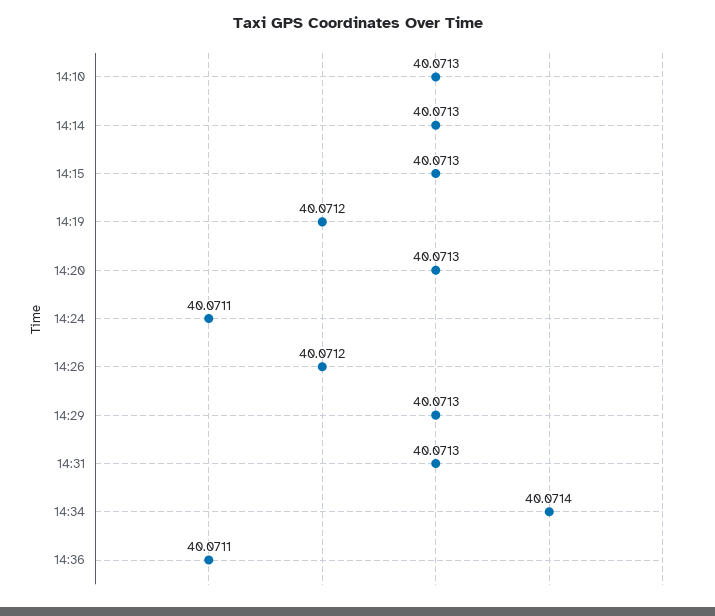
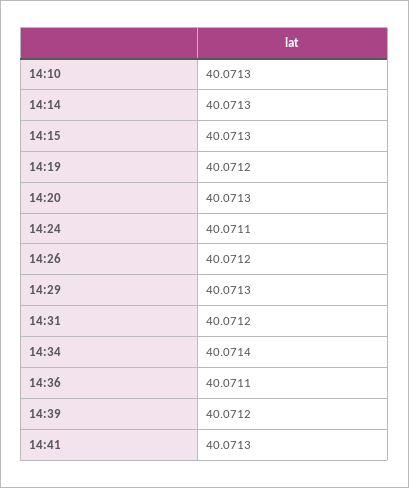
14:31: 40.0713 -> 40.0712
14:39: none -> 40.0712
14:41: none -> 40.0713

